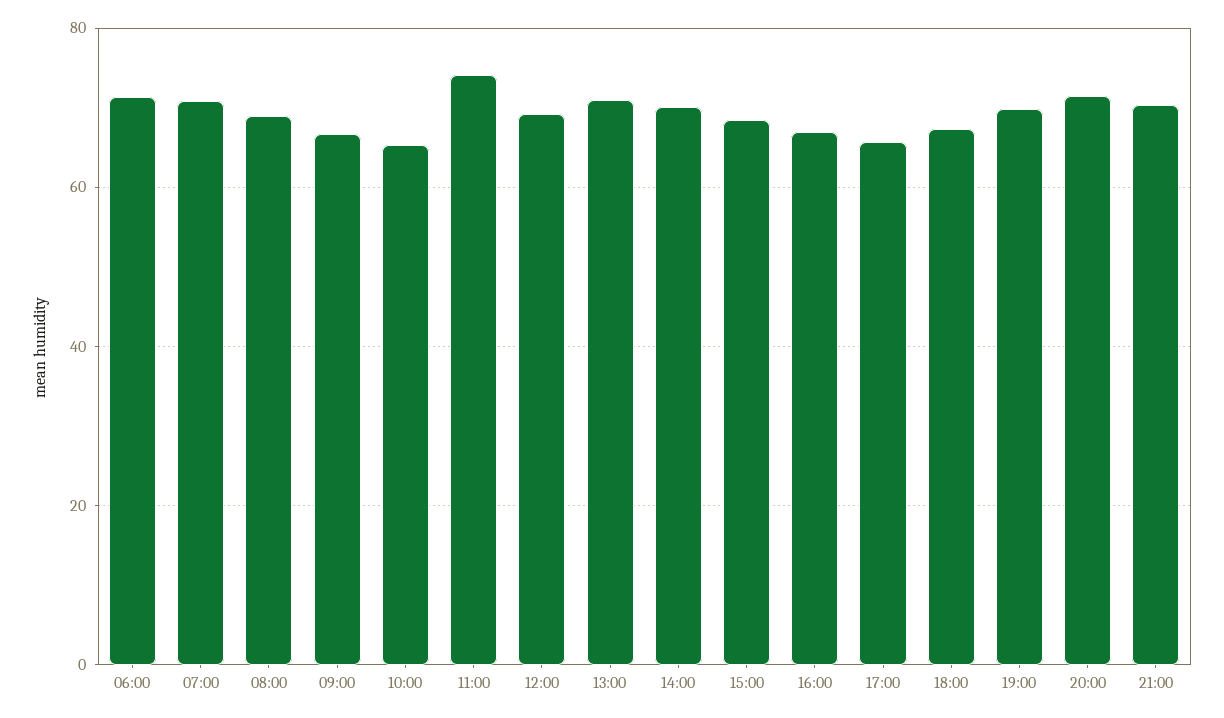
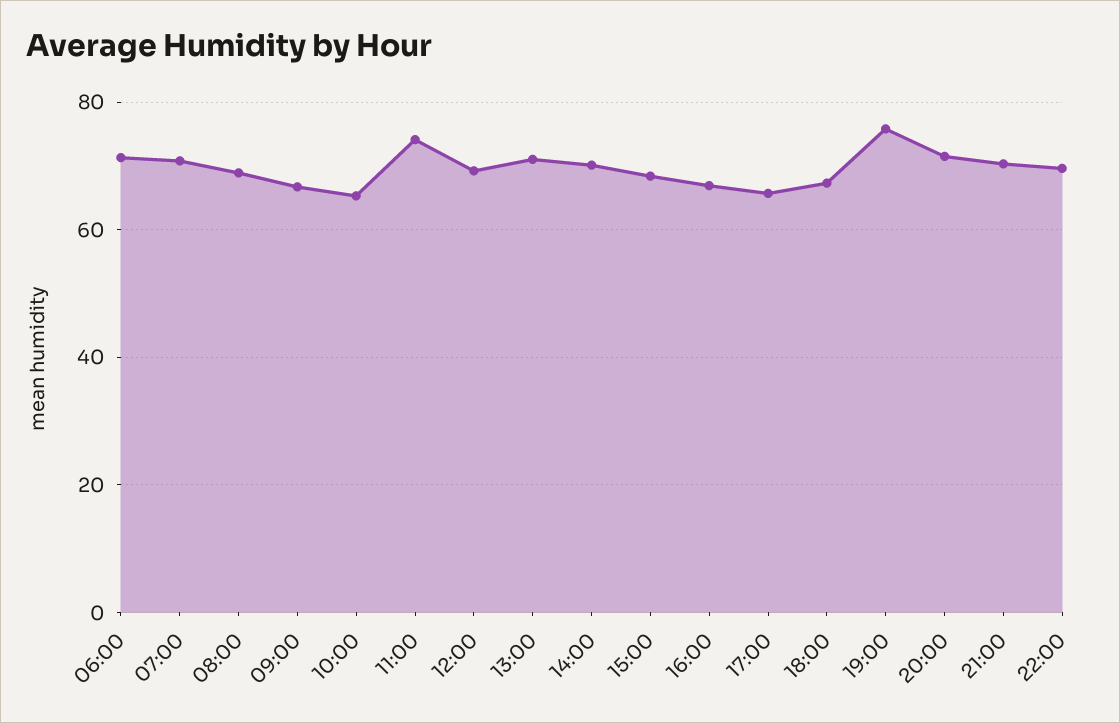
19:00: 70 -> 76
22:00: none -> 70

